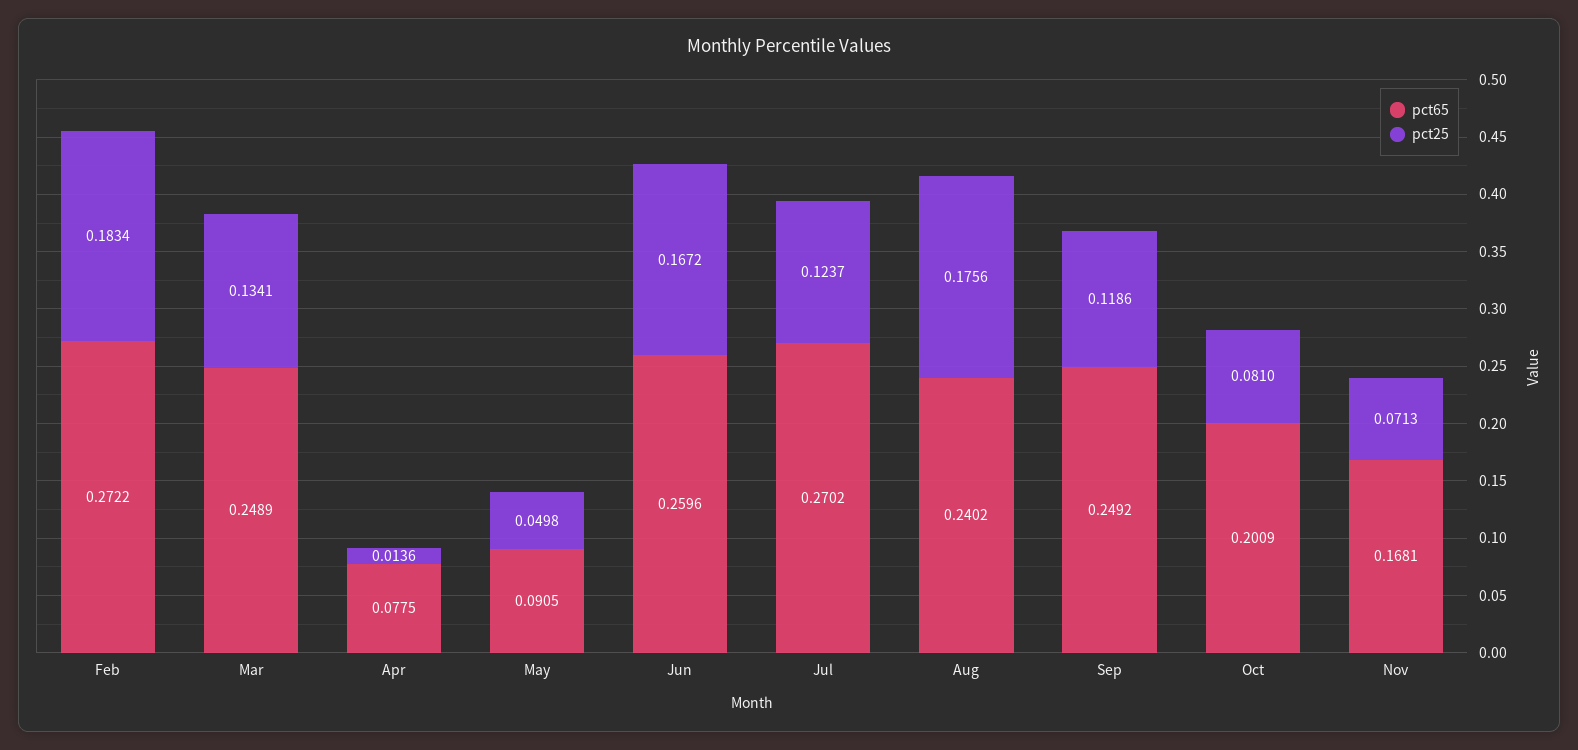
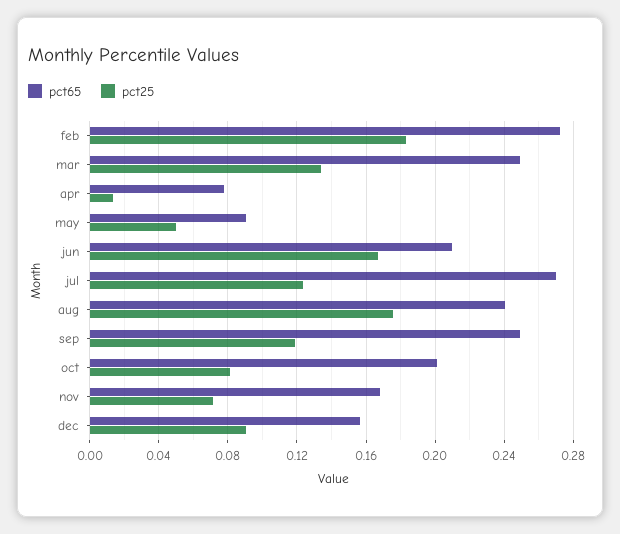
pct65, Jun: 0.2596 -> 0.21
pct65, dec: none -> 0.155
pct25, dec: none -> 0.09

